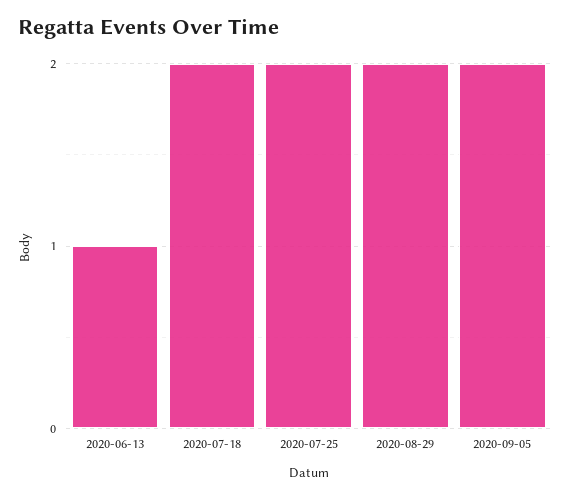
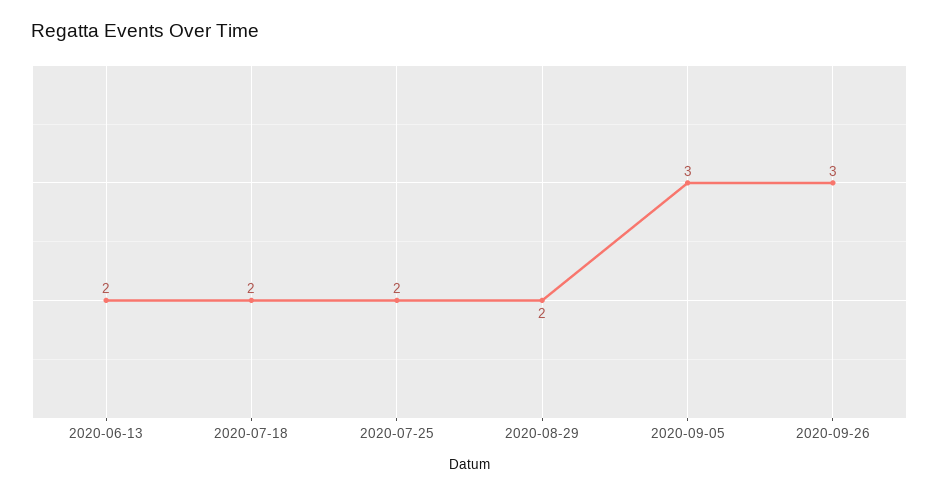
2020-06-13: 1 -> 2
2020-09-05: 2 -> 3
2020-09-26: none -> 3

